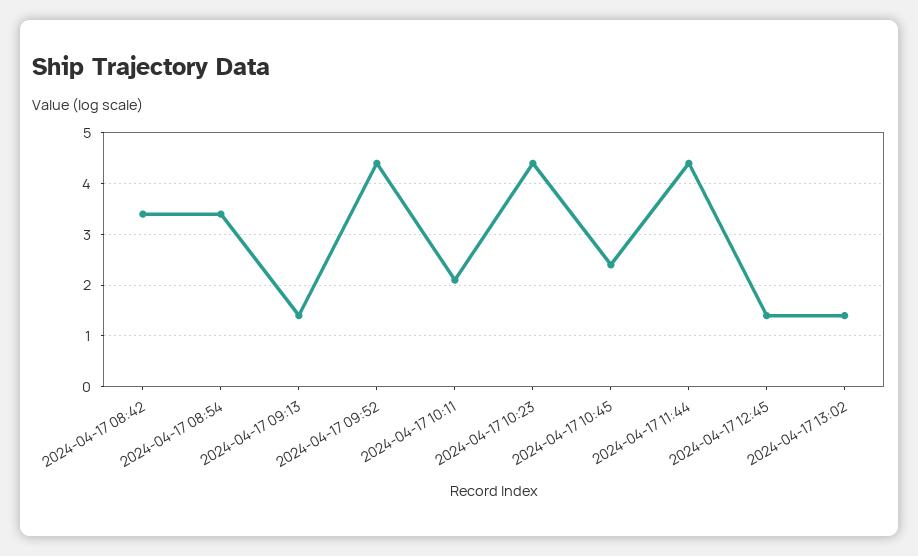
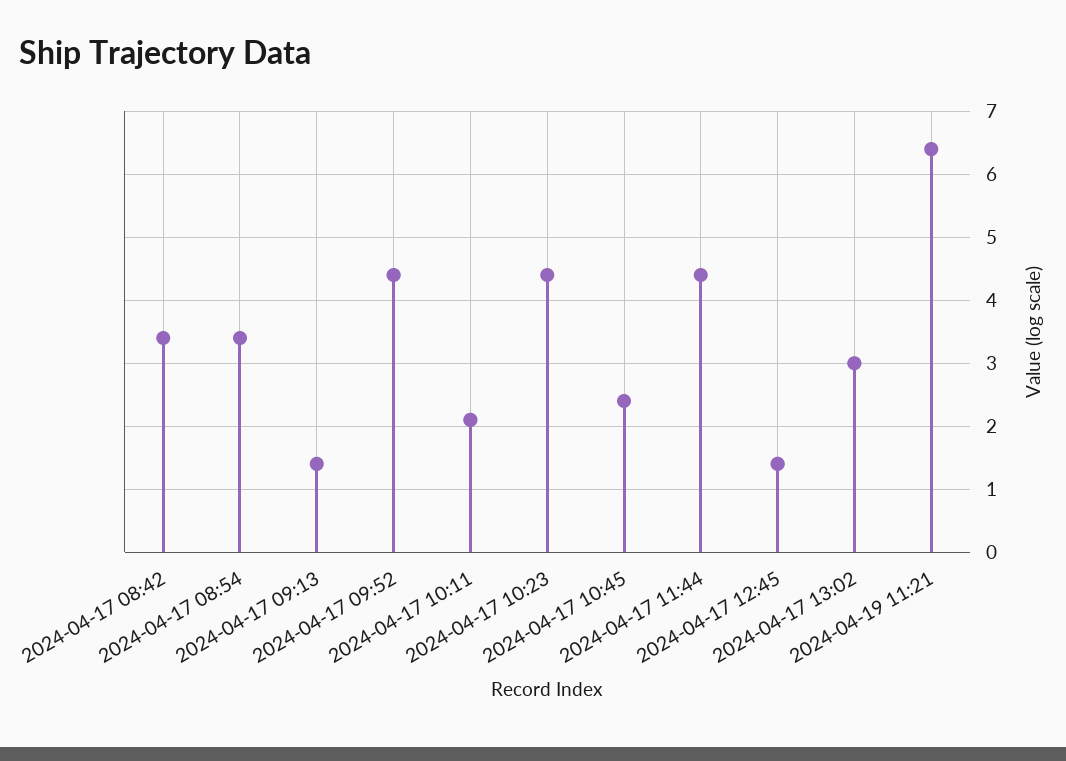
2024-04-17 13:02: 1.5 -> 3
2024-04-19 11:21: none -> 6.4

